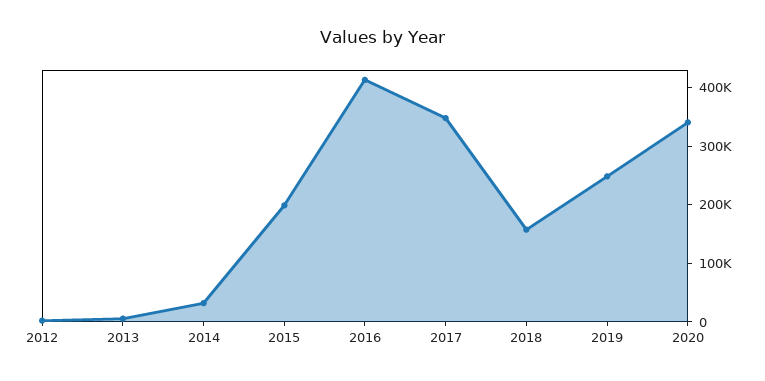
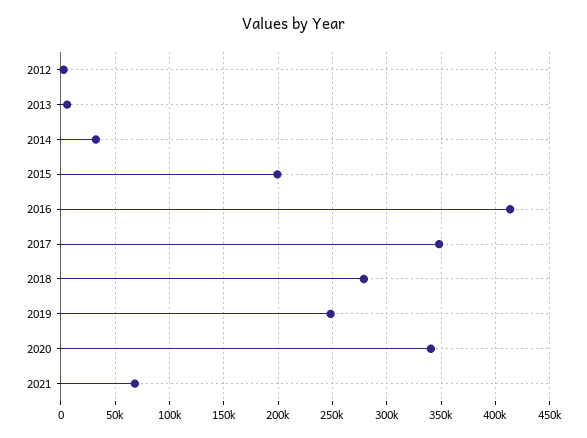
2018: 160000 -> 280000
2021: none -> 70000

